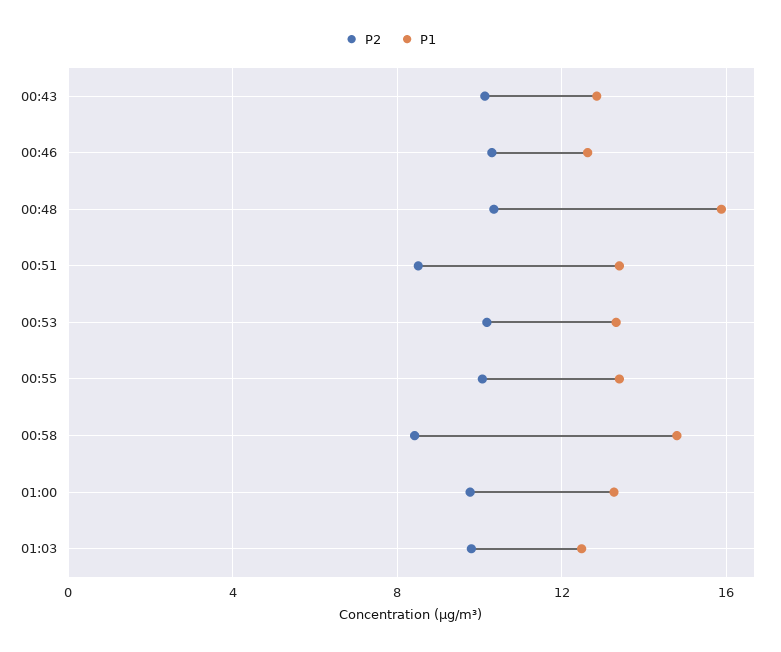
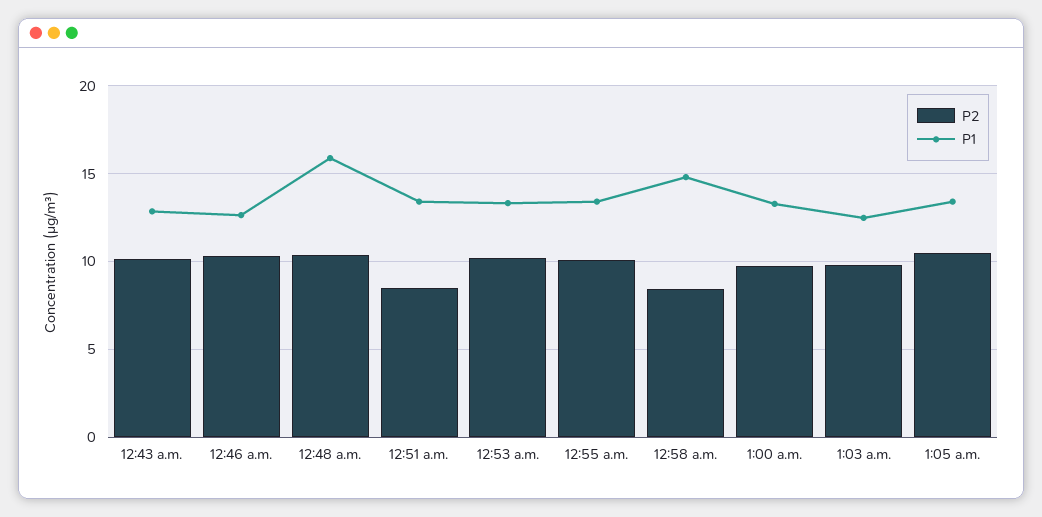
P2, 1:05 a.m.: none -> 10.5
P1, 1:05 a.m.: none -> 13.5

